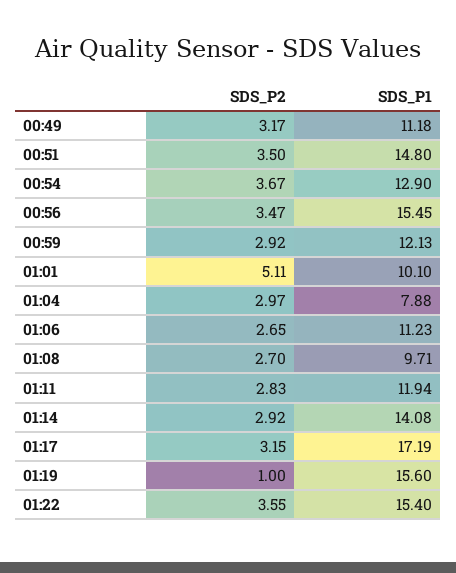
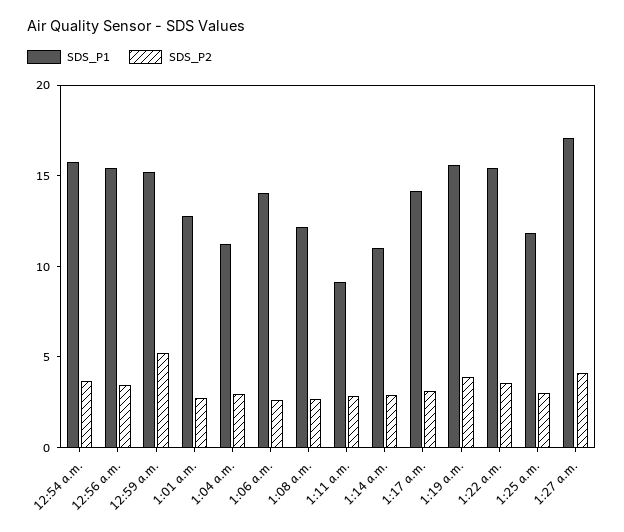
SDS_P2, 00:49: 3.17 -> none
SDS_P1, 00:49: 11.18 -> none
SDS_P2, 00:51: 3.5 -> none
SDS_P1, 00:51: 14.8 -> none
SDS_P1, 00:54: 12.9 -> 16
SDS_P2, 00:59: 2.92 -> 5
SDS_P1, 00:59: 12.13 -> 15
SDS_P2, 01:01: 5.11 -> 3
SDS_P1, 01:01: 10.1 -> 13
SDS_P1, 01:04: 7.88 -> 11
SDS_P1, 01:06: 11.23 -> 14
SDS_P1, 01:08: 9.71 -> 12
SDS_P1, 01:11: 11.94 -> 9
SDS_P1, 01:14: 14.08 -> 11
SDS_P1, 01:17: 17.19 -> 14
SDS_P2, 01:19: 1 -> 4
SDS_P1, 1:25 a.m.: none -> 12
SDS_P2, 1:25 a.m.: none -> 3
SDS_P1, 1:27 a.m.: none -> 17
SDS_P2, 1:27 a.m.: none -> 4

